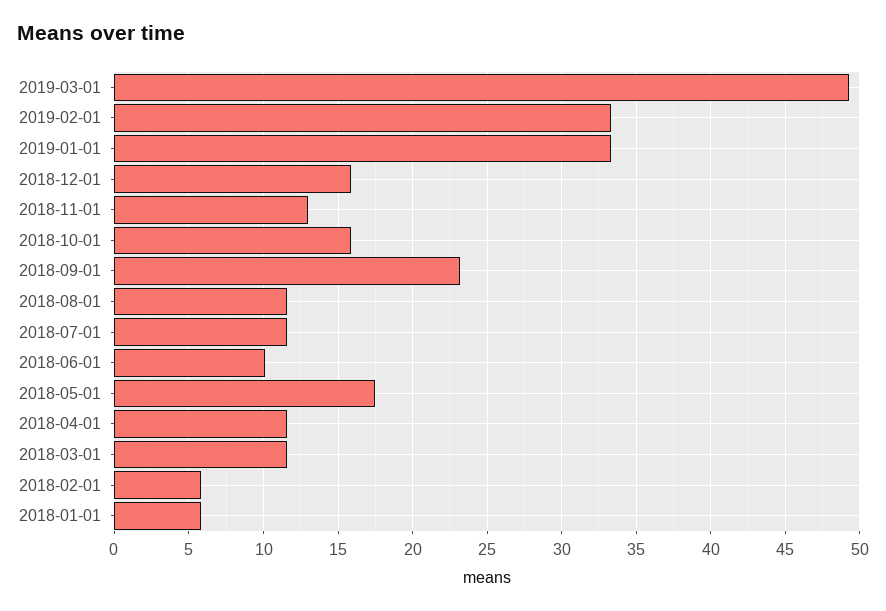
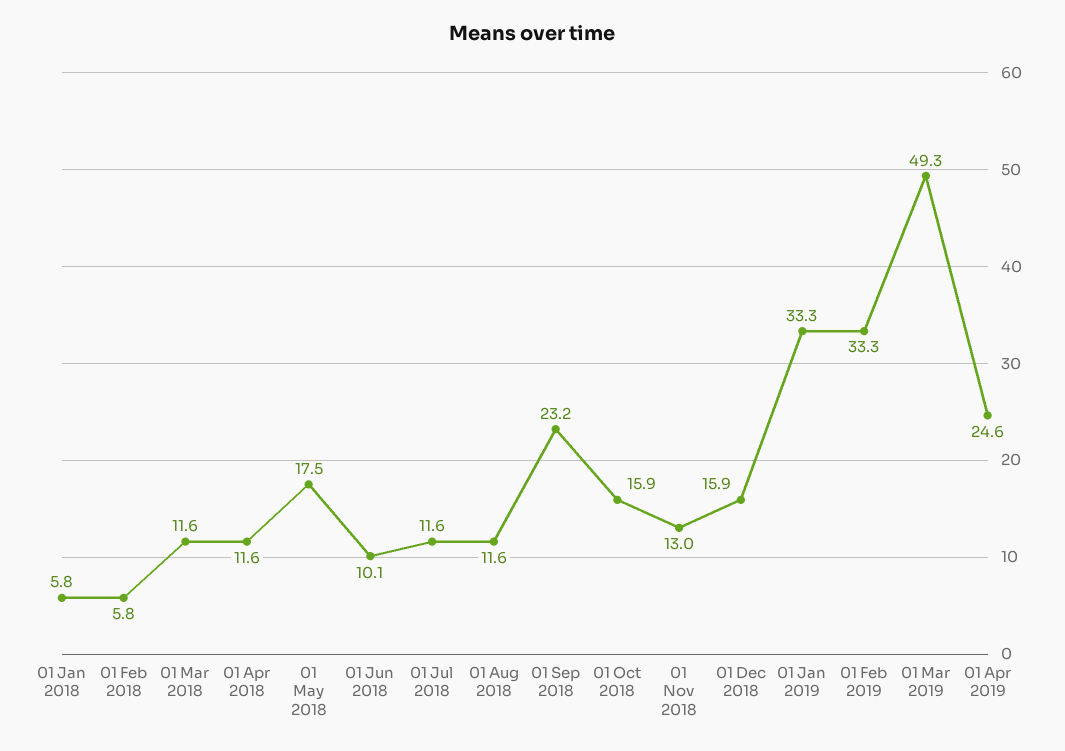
01 Apr 2019: none -> 24.6

